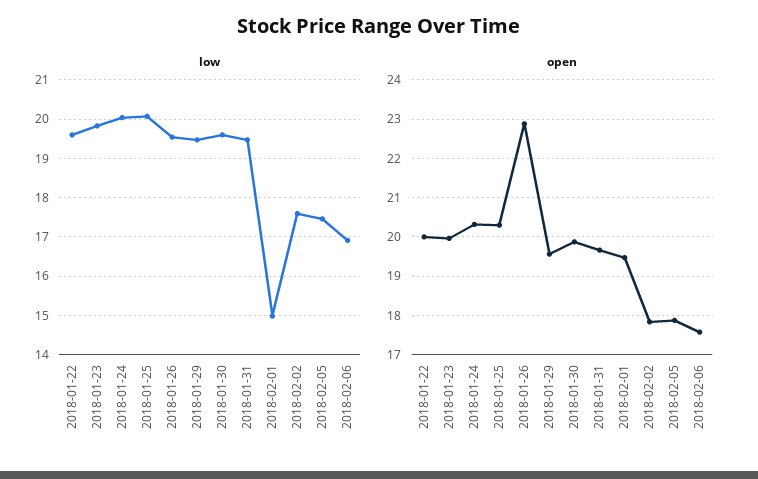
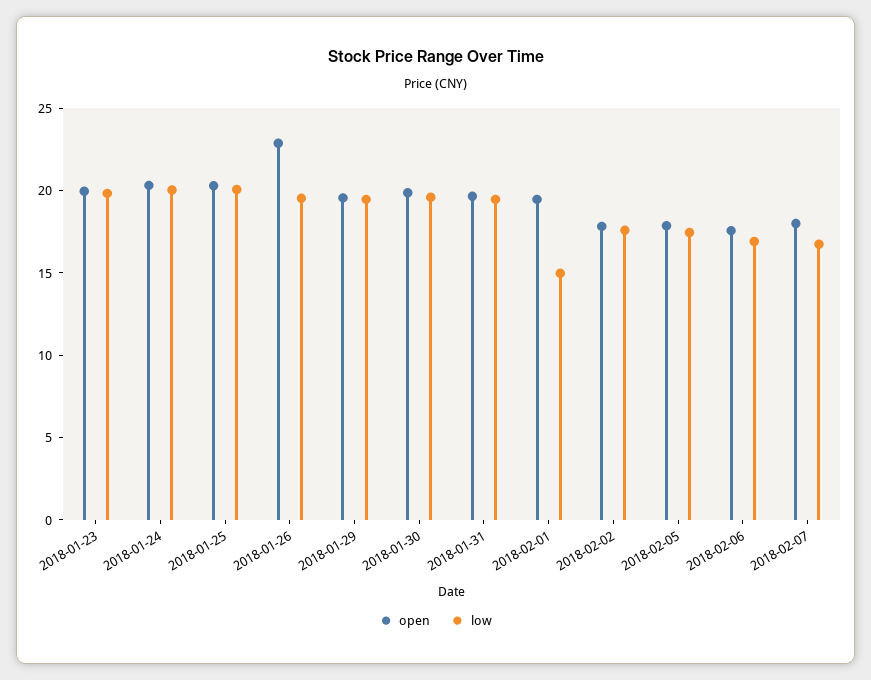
low, 2018-01-22: 19.6 -> none
open, 2018-01-22: 20 -> none
open, 2018-02-07: none -> 18
low, 2018-02-07: none -> 17

